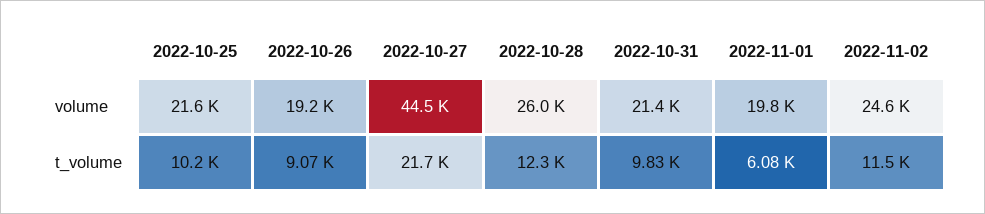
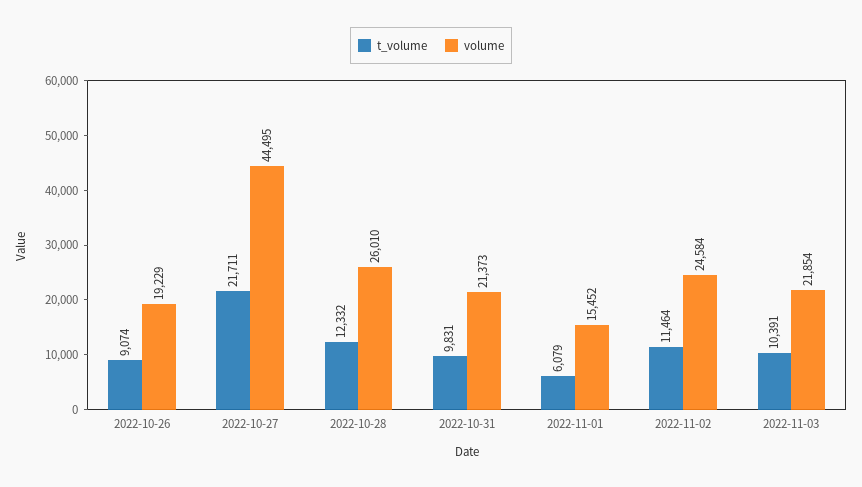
volume, 2022-10-25: 21600 -> none
volume, 2022-11-01: 19800 -> 15452
t_volume, 2022-10-25: 10200 -> none
t_volume, 2022-11-03: none -> 10391
volume, 2022-11-03: none -> 21854

